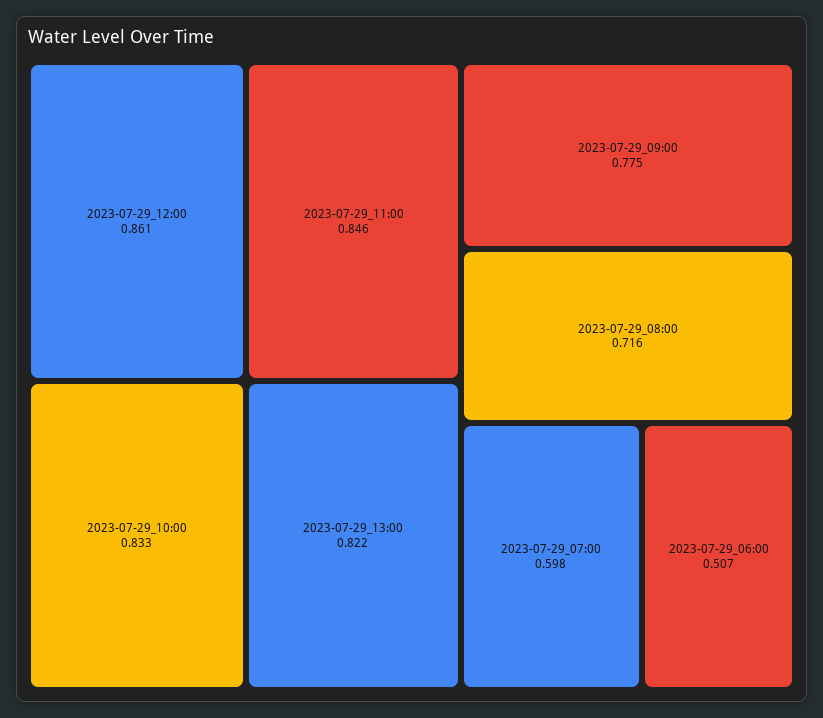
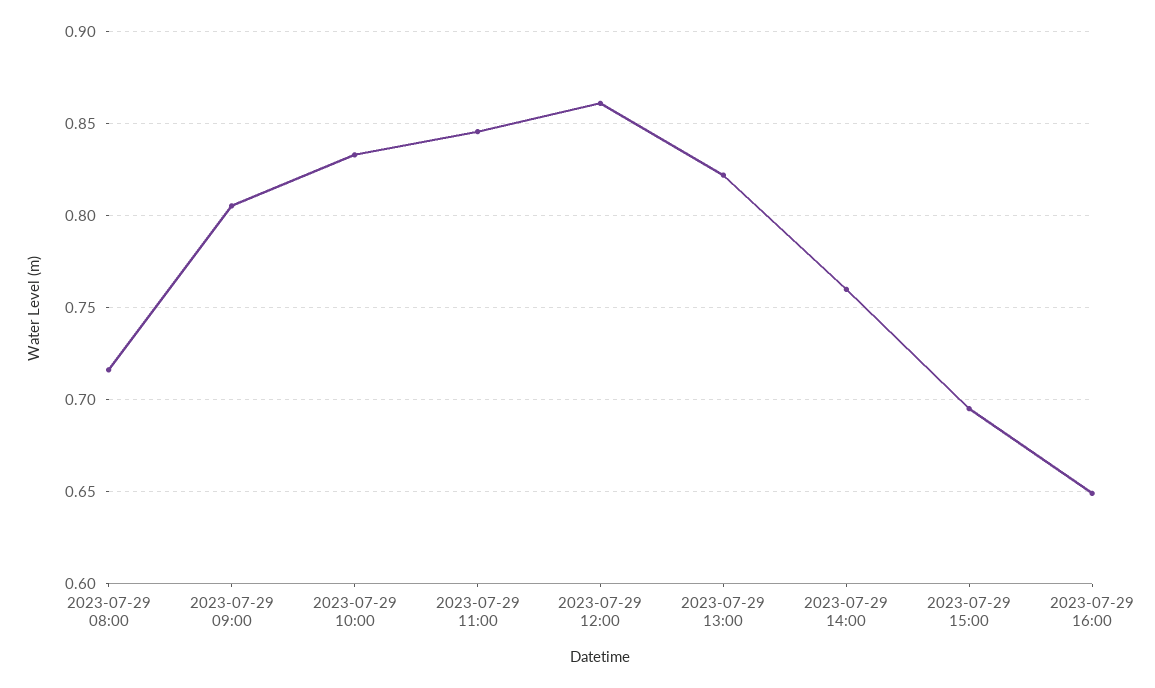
2023-07-29_09:00: 0.775 -> 0.805
2023-07-29_07:00: 0.598 -> none
2023-07-29_06:00: 0.507 -> none
2023-07-29 14:00: none -> 0.76
2023-07-29 15:00: none -> 0.695
2023-07-29 16:00: none -> 0.65

